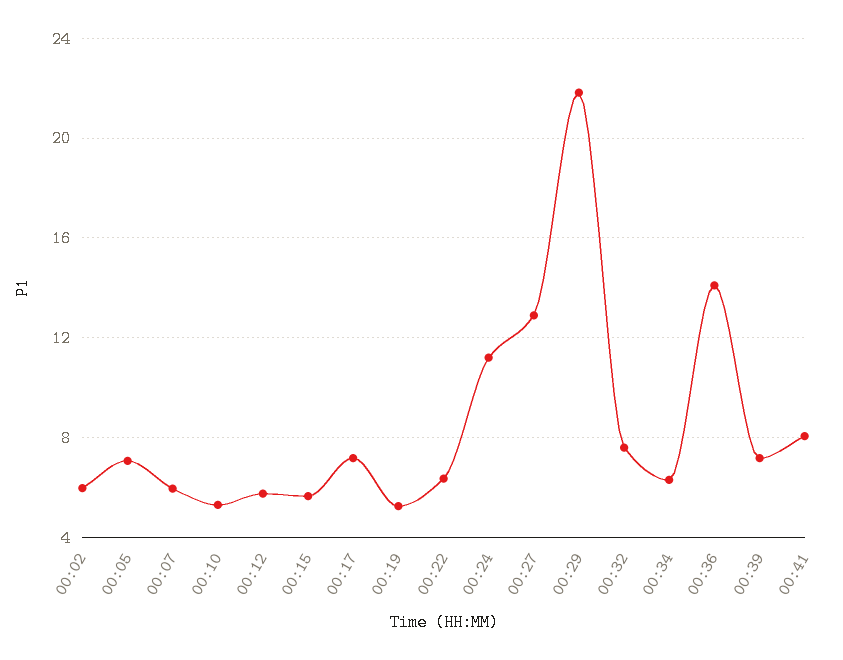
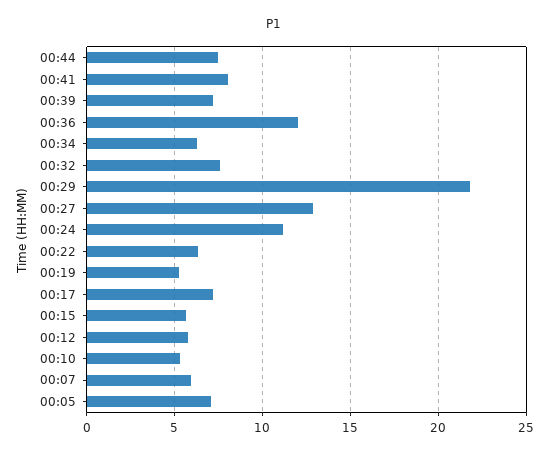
00:02: 6 -> none
00:36: 14 -> 12
00:44: none -> 7.5

